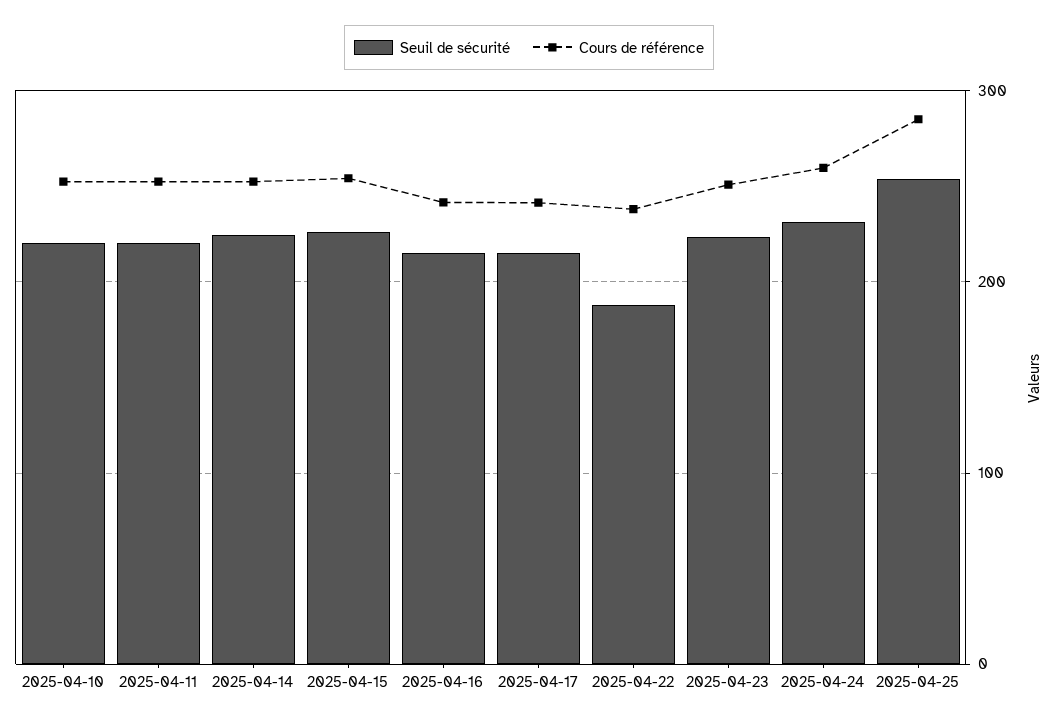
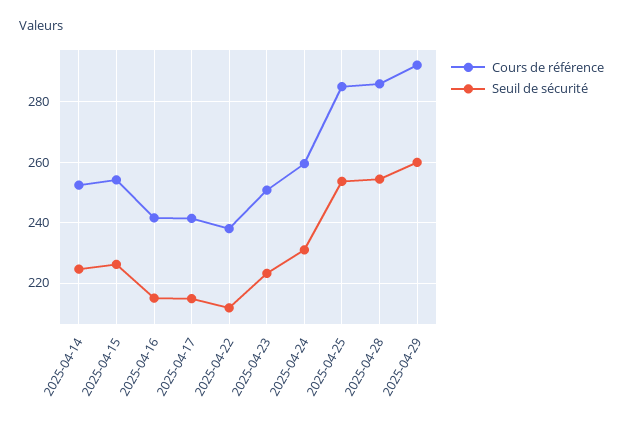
Seuil de sécurité, 2025-04-10: 220 -> none
Cours de référence, 2025-04-10: 250 -> none
Seuil de sécurité, 2025-04-11: 220 -> none
Cours de référence, 2025-04-11: 250 -> none
Seuil de sécurité, 2025-04-22: 190 -> 212
Cours de référence, 2025-04-28: none -> 286
Seuil de sécurité, 2025-04-28: none -> 254
Cours de référence, 2025-04-29: none -> 292
Seuil de sécurité, 2025-04-29: none -> 260

